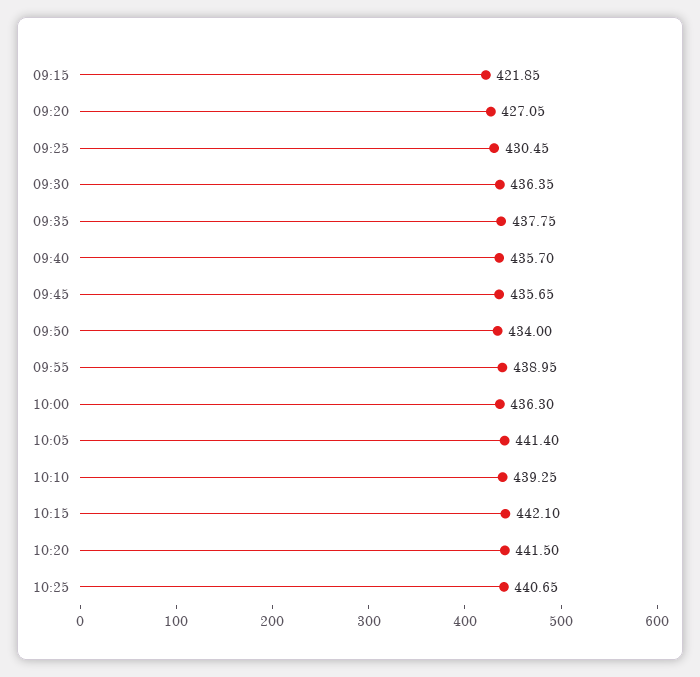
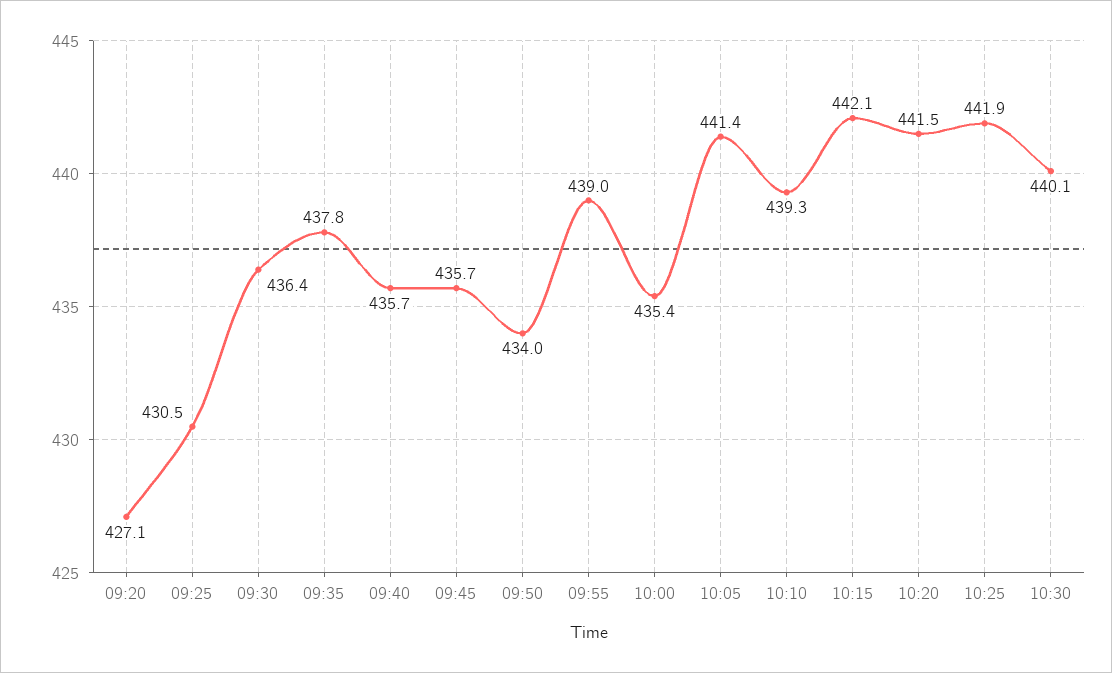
09:15: 421.85 -> none
10:00: 436.3 -> 435.4
10:25: 440.65 -> 441.9
10:30: none -> 440.1

